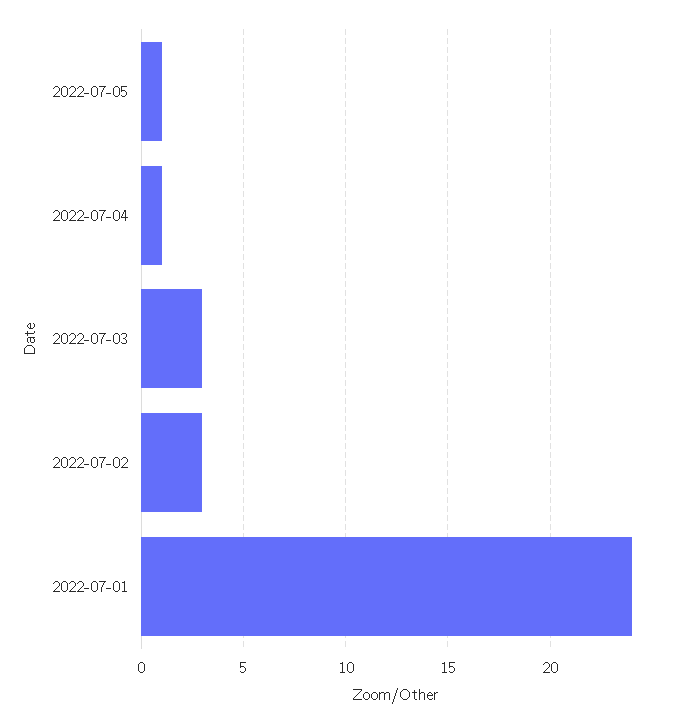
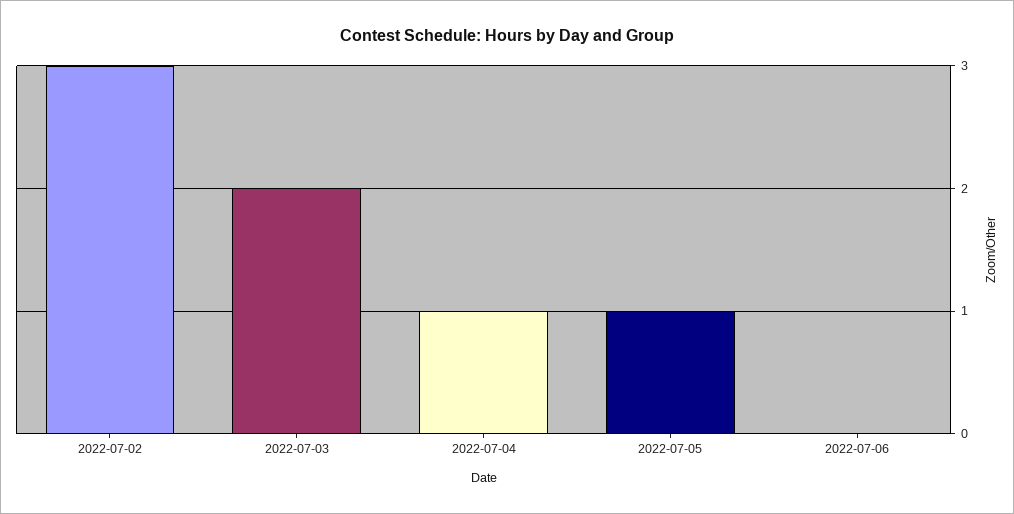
2022-07-03: 3 -> 2
2022-07-01: 24 -> none
2022-07-06: none -> 0

